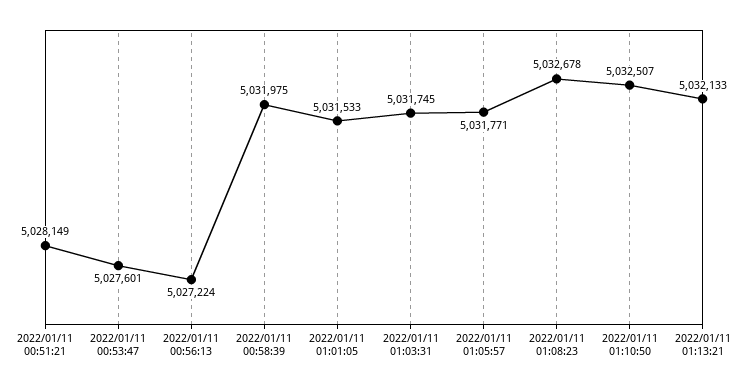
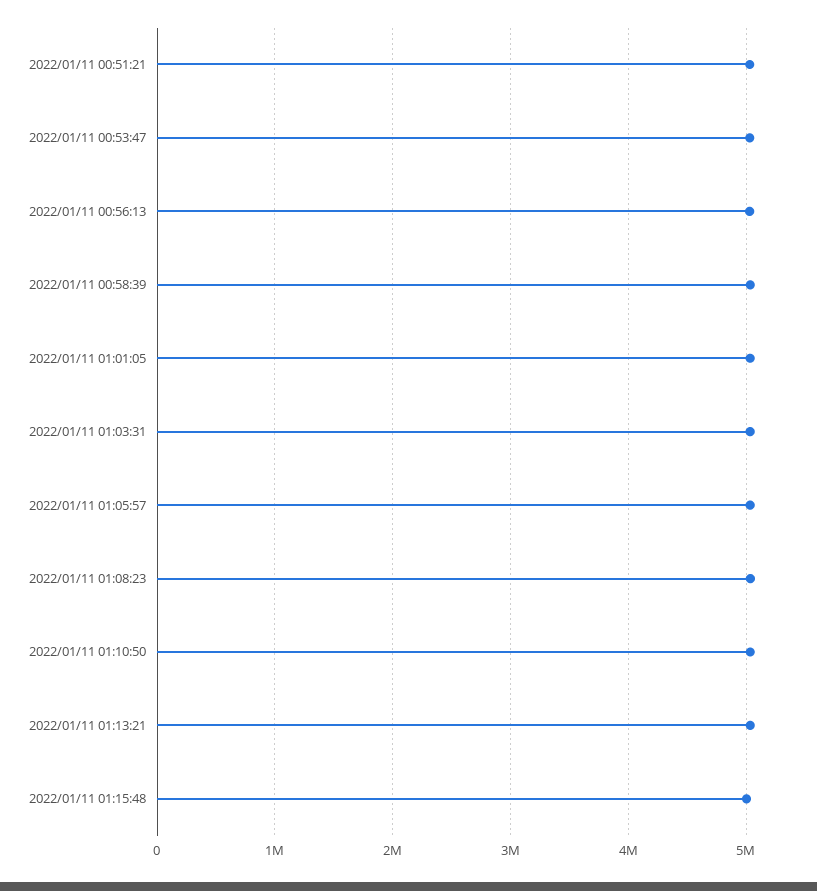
2022/01/11 01:15:48: none -> 5000000

